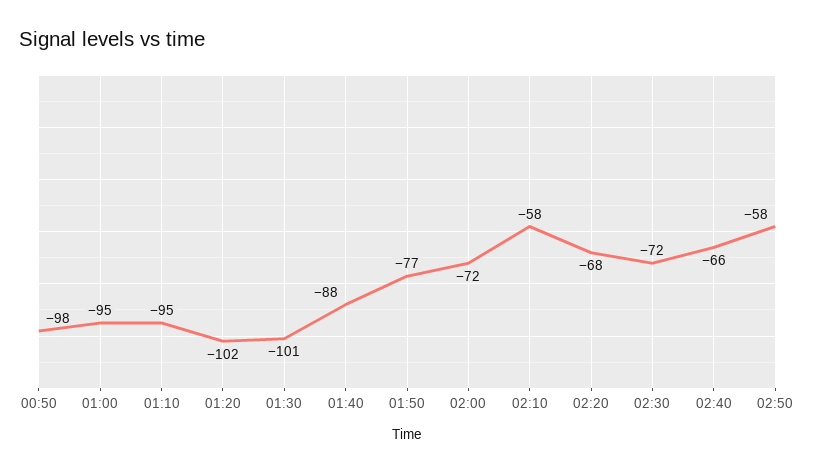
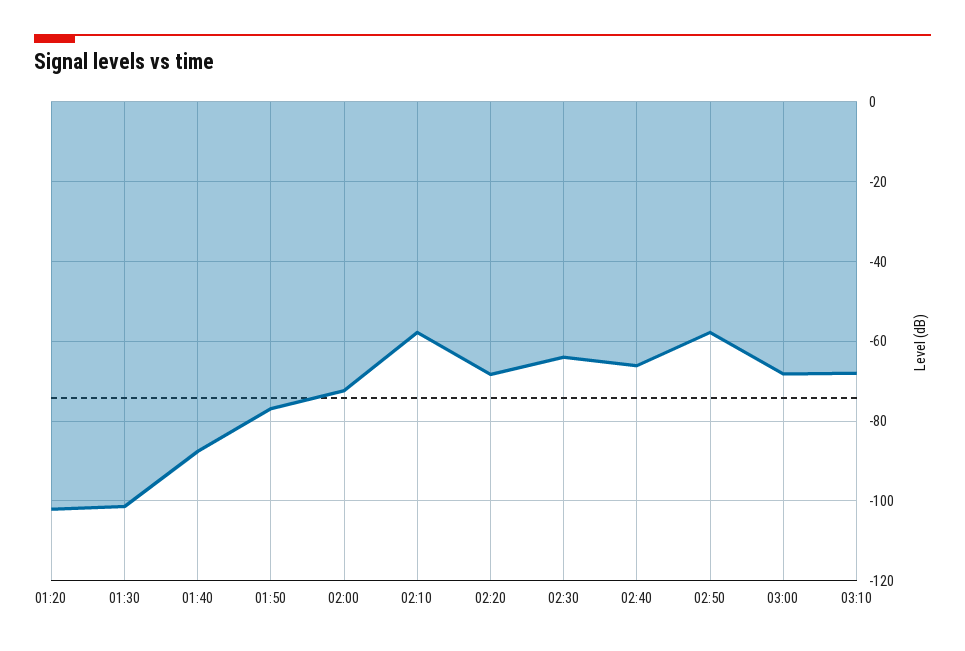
00:50: -98 -> none
01:00: -95 -> none
01:10: -95 -> none
02:30: -72 -> -64
03:00: none -> -68
03:10: none -> -68

